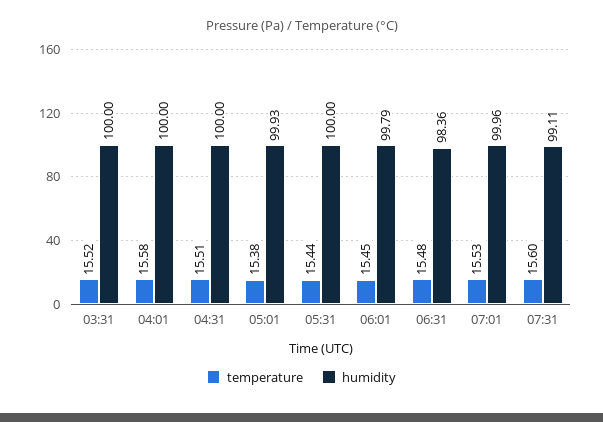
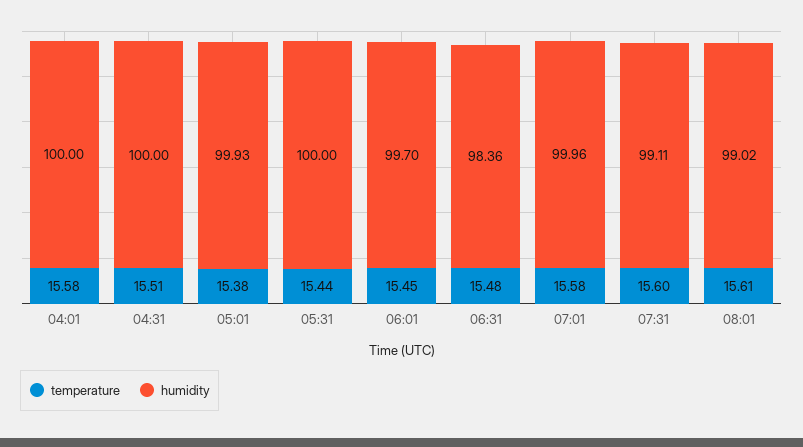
temperature, 03:31: 15.52 -> none
humidity, 03:31: 100 -> none
humidity, 06:01: 99.79 -> 99.7
temperature, 07:01: 15.53 -> 15.58
temperature, 08:01: none -> 15.61
humidity, 08:01: none -> 99.02

